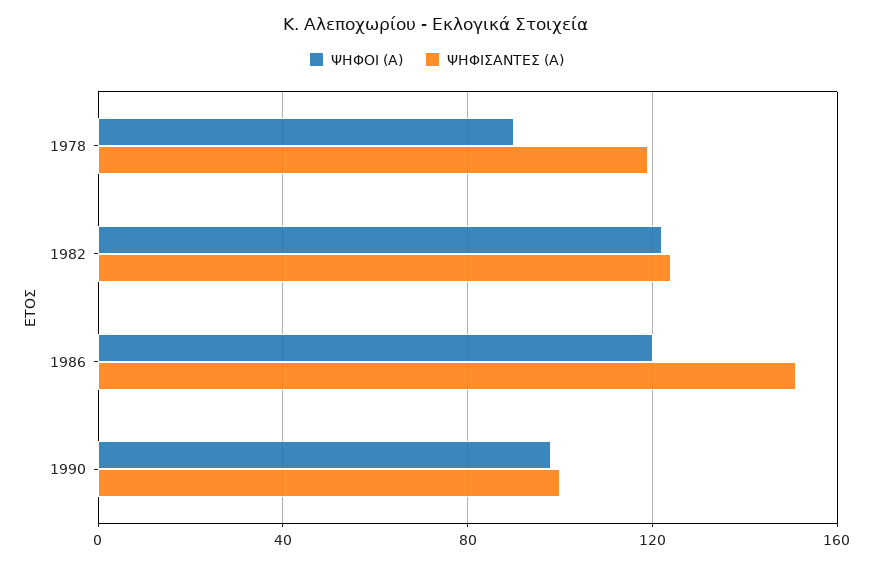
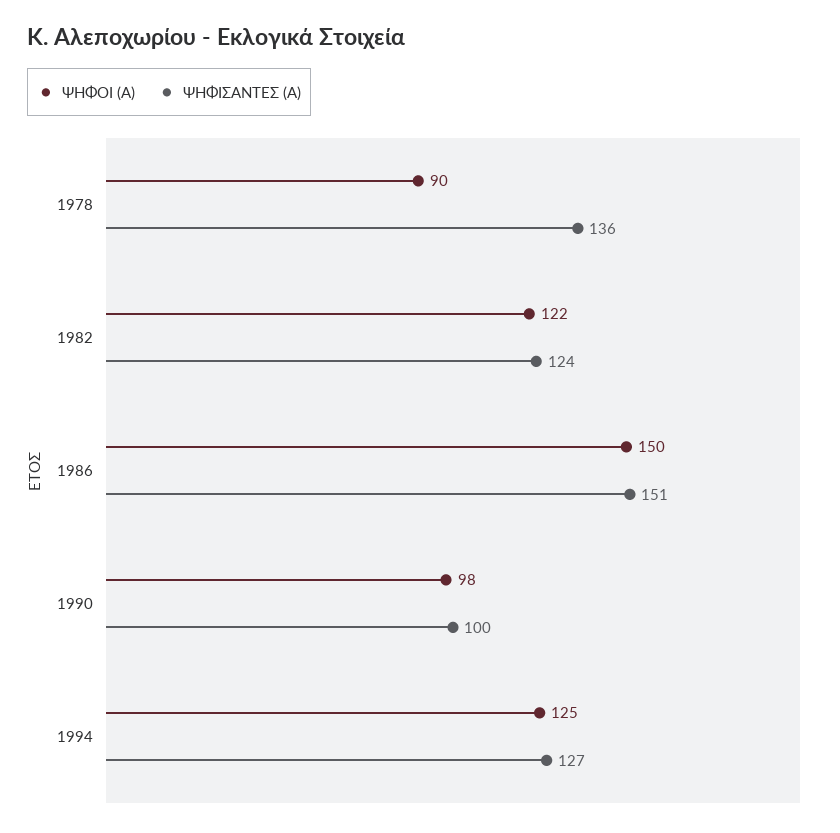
ΨΗΦΙΣΑΝΤΕΣ (Α), 1978: 120 -> 136
ΨΗΦΟΙ (Α), 1986: 120 -> 150
ΨΗΦΟΙ (Α), 1994: none -> 125
ΨΗΦΙΣΑΝΤΕΣ (Α), 1994: none -> 127

